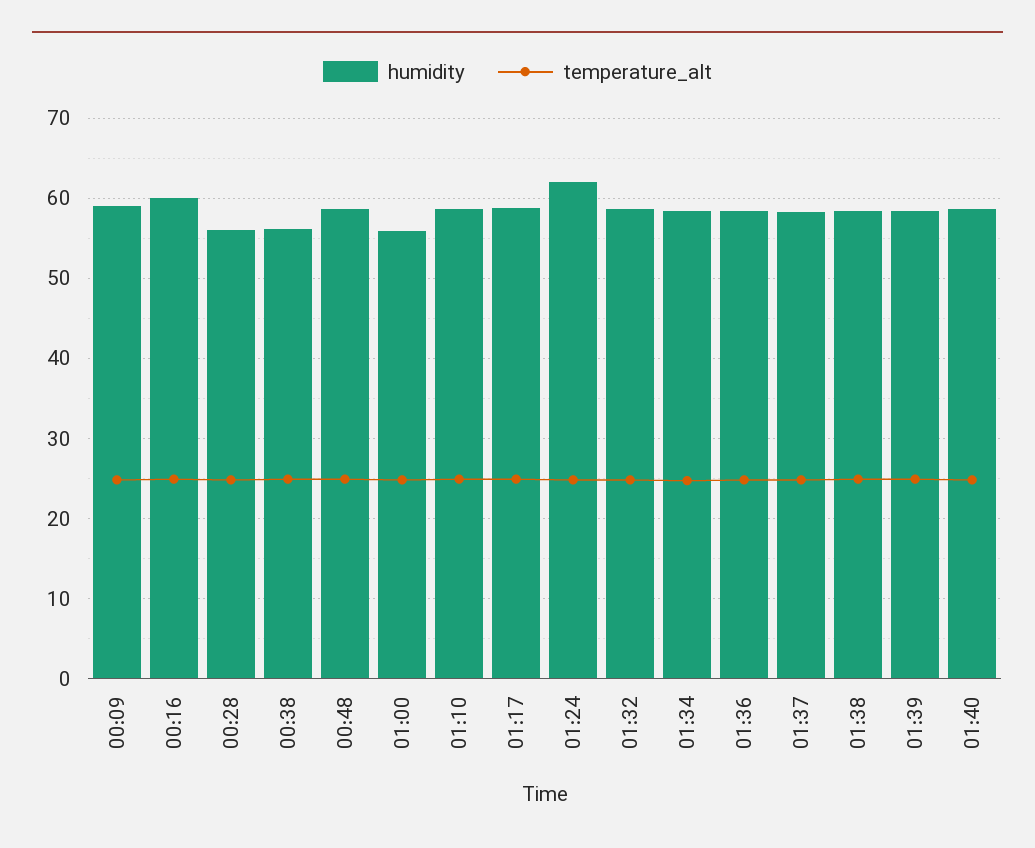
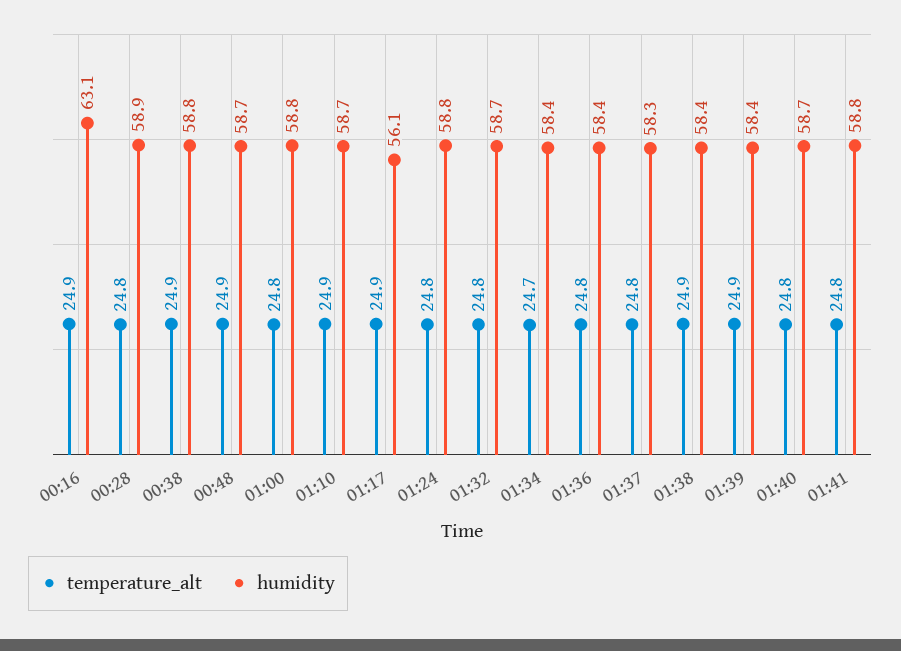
humidity, 00:09: 59 -> none
temperature_alt, 00:09: 25 -> none
humidity, 00:16: 60 -> 63.1
humidity, 00:28: 56 -> 58.9
humidity, 00:38: 56 -> 58.8
humidity, 01:00: 56 -> 58.8
humidity, 01:17: 59 -> 56.1
humidity, 01:24: 62 -> 58.8
temperature_alt, 01:41: none -> 24.8
humidity, 01:41: none -> 58.8

